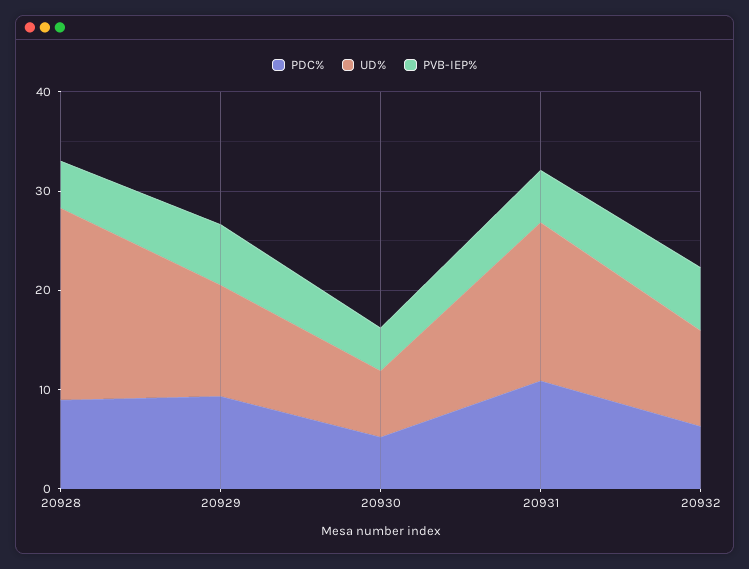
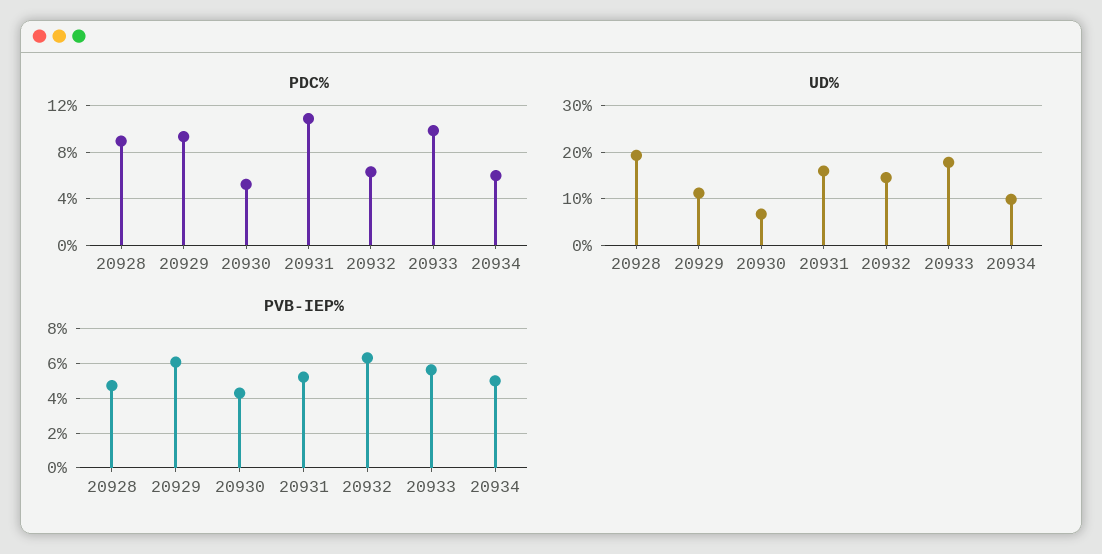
UD%, 20932: 10 -> 14
PDC%, 20933: none -> 10
PDC%, 20934: none -> 6
UD%, 20933: none -> 18
UD%, 20934: none -> 10
PVB-IEP%, 20933: none -> 5.5
PVB-IEP%, 20934: none -> 5

